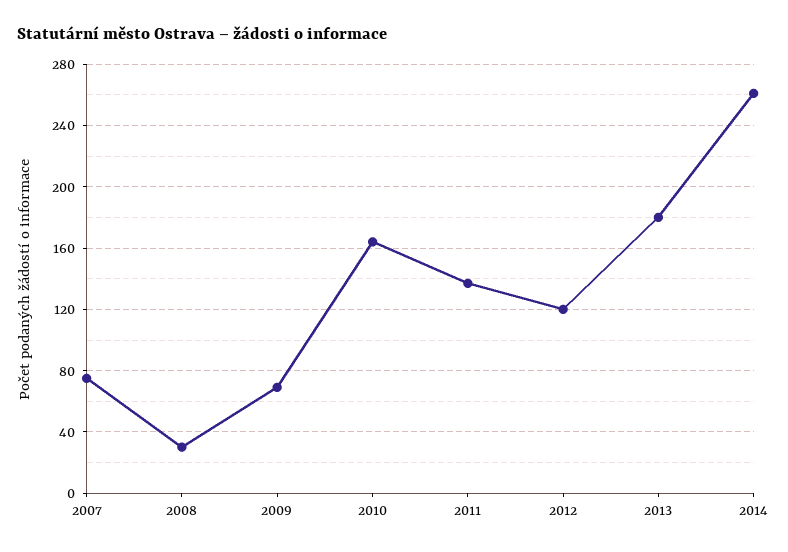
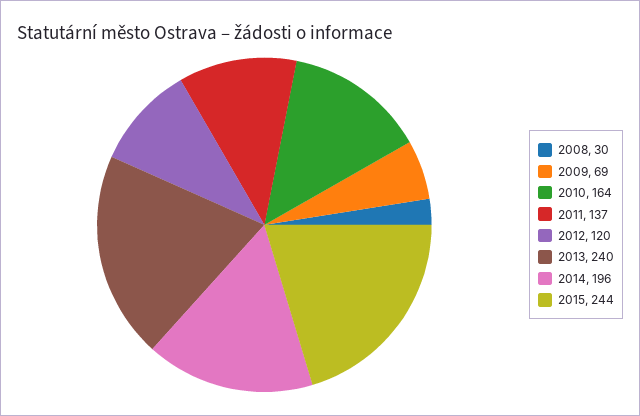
2007: 75 -> none
2013: 180 -> 240
2014: 260 -> 196
2015: none -> 244

